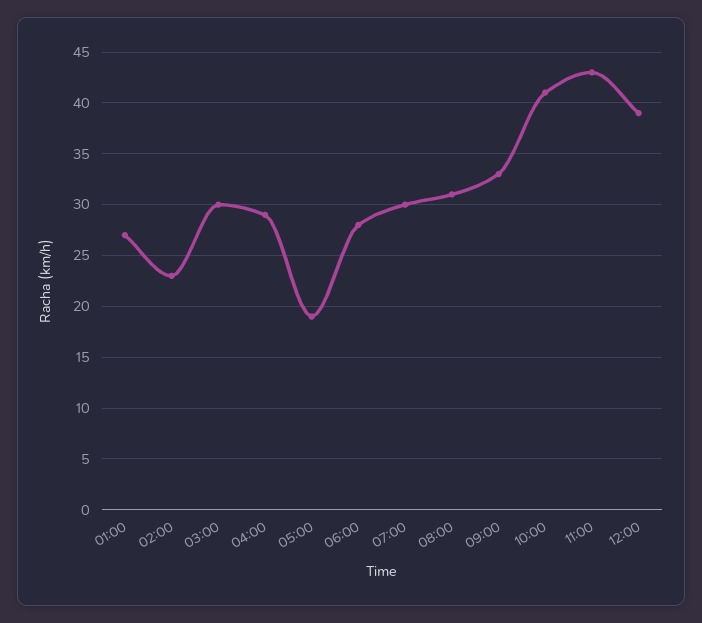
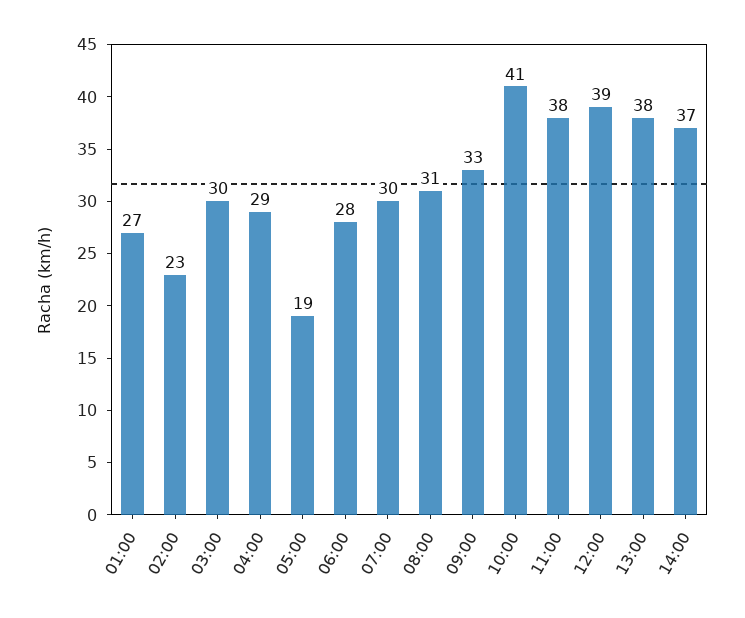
11:00: 43 -> 38
13:00: none -> 38
14:00: none -> 37

